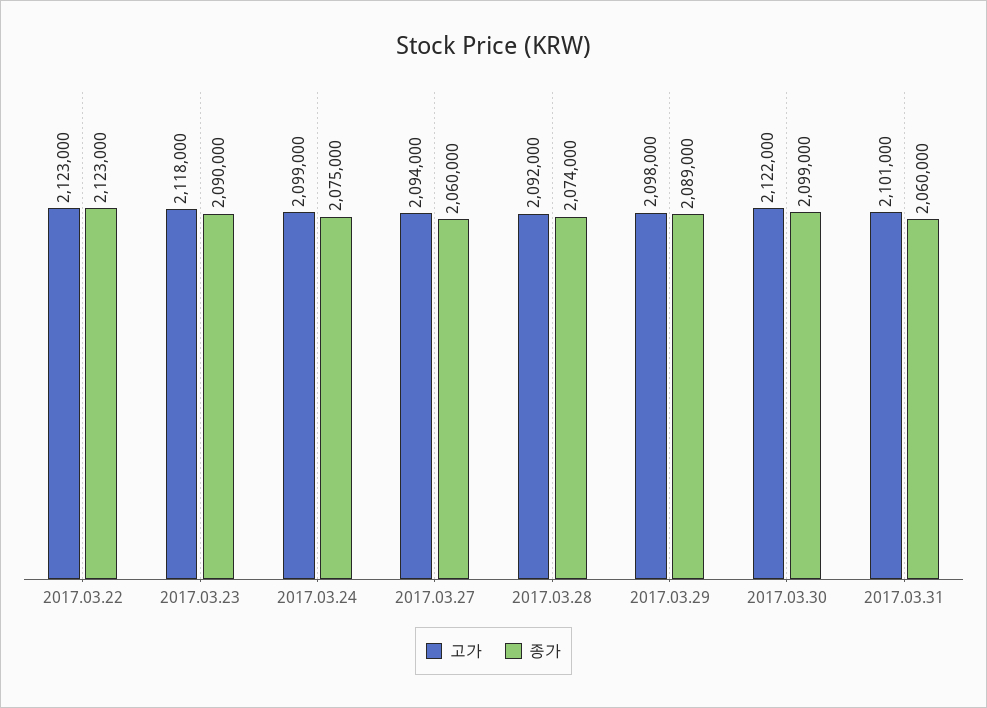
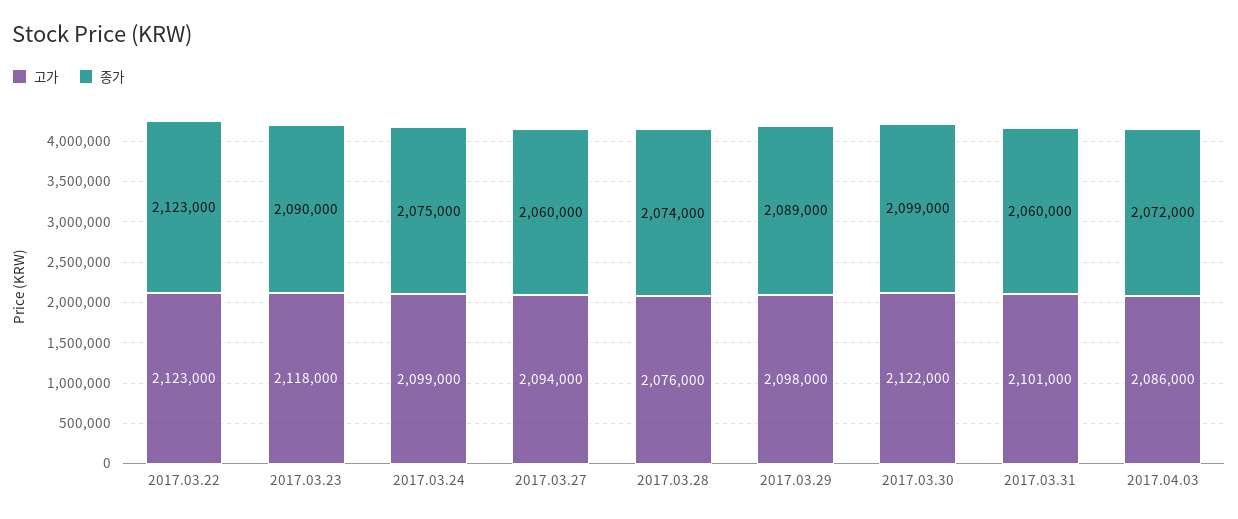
고가, 2017.03.28: 2092000 -> 2076000
고가, 2017.04.03: none -> 2086000
종가, 2017.04.03: none -> 2072000

